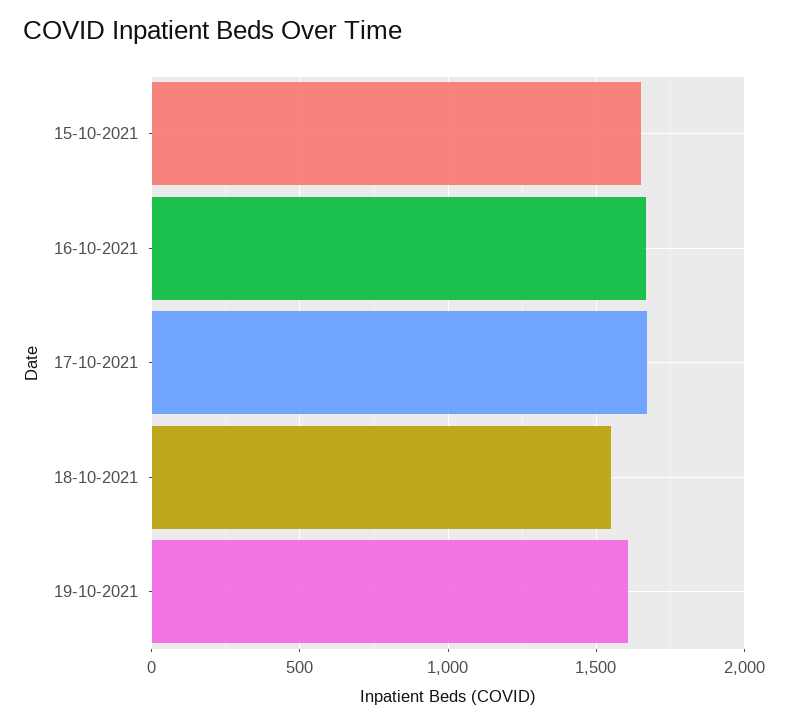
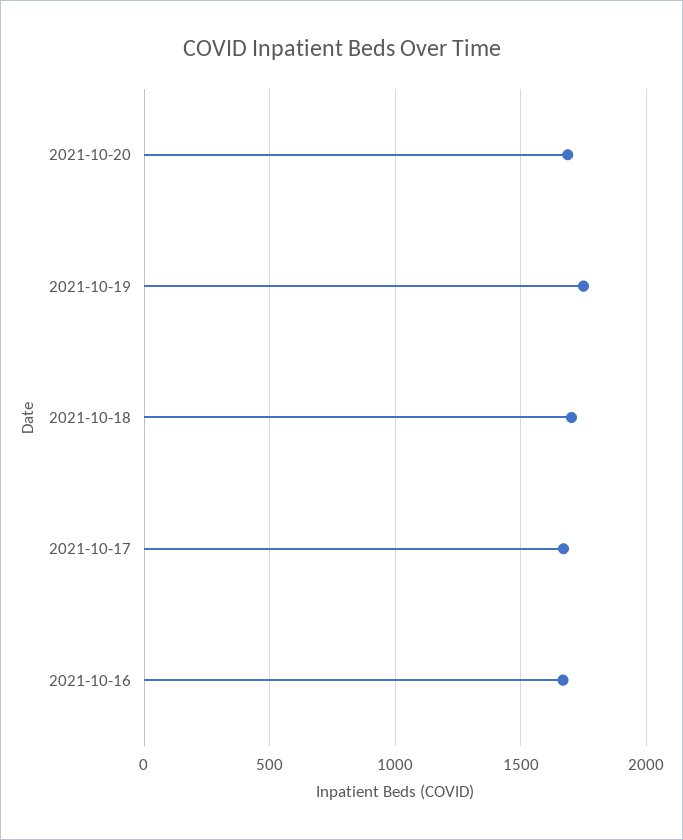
15-10-2021: 1650 -> none
18-10-2021: 1550 -> 1700
19-10-2021: 1600 -> 1750
2021-10-20: none -> 1700

